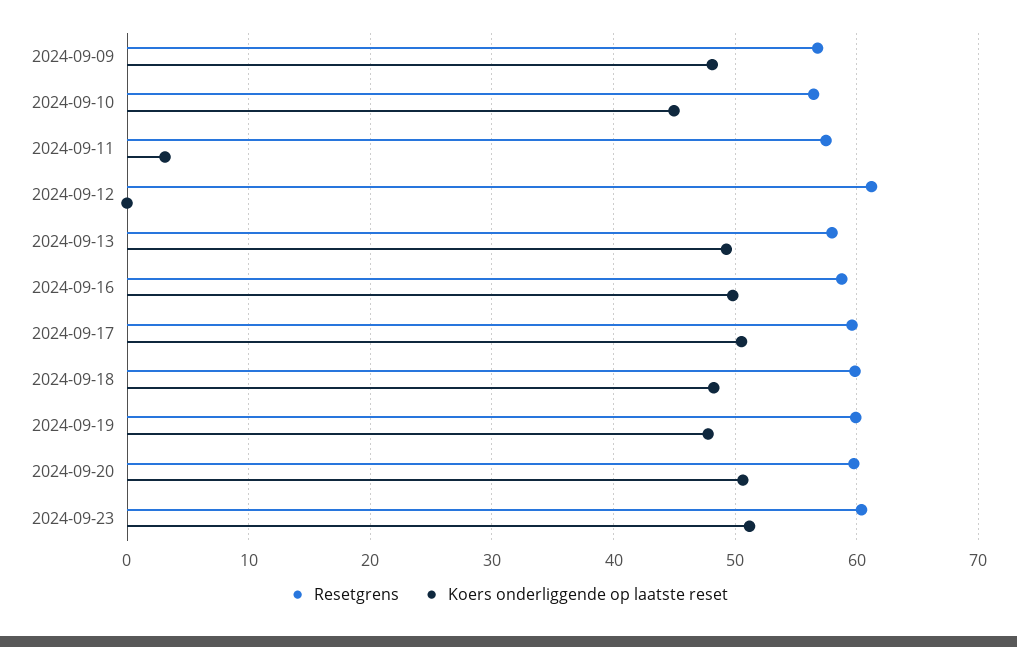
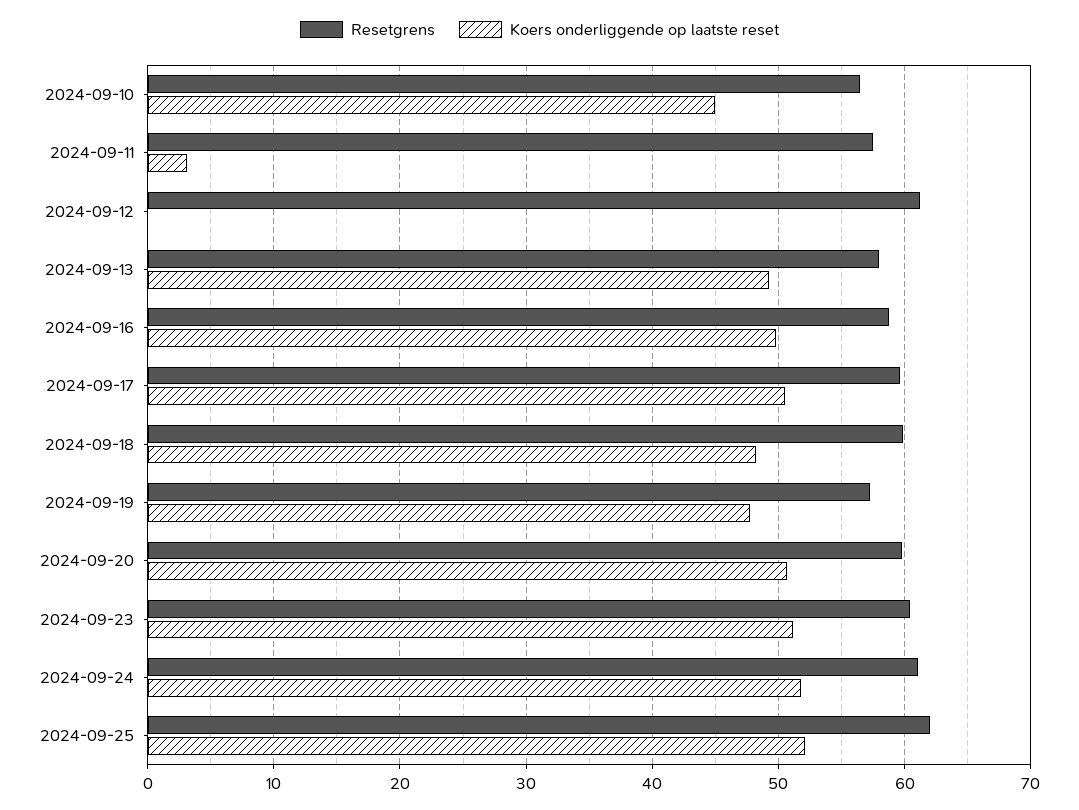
Resetgrens, 2024-09-09: 57 -> none
Koers onderliggende op laatste reset, 2024-09-09: 48 -> none
Resetgrens, 2024-09-19: 60 -> 57
Resetgrens, 2024-09-24: none -> 61
Koers onderliggende op laatste reset, 2024-09-24: none -> 52
Resetgrens, 2024-09-25: none -> 62
Koers onderliggende op laatste reset, 2024-09-25: none -> 52

